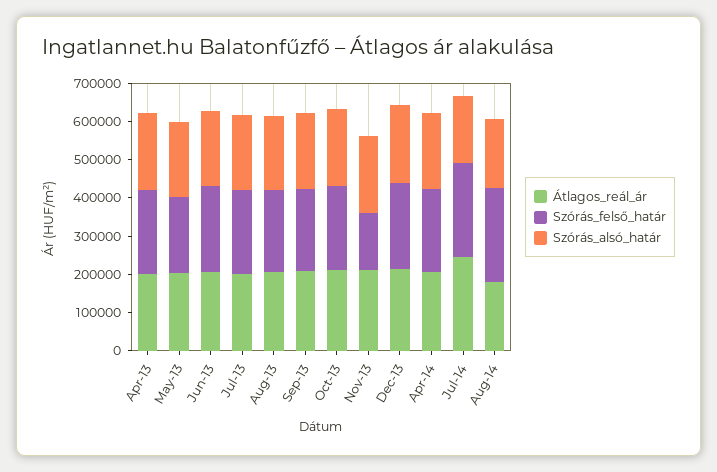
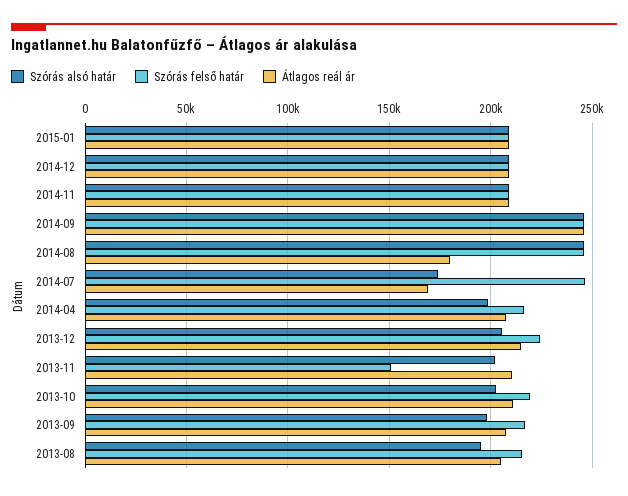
Átlagos_reál_ár, Apr-13: 200000 -> none
Szórás_felső_határ, Apr-13: 225000 -> none
Szórás_alsó_határ, Apr-13: 200000 -> none
Átlagos_reál_ár, May-13: 200000 -> none
Szórás_felső_határ, May-13: 200000 -> none
Szórás_alsó_határ, May-13: 200000 -> none
Átlagos_reál_ár, Jun-13: 200000 -> none
Szórás_felső_határ, Jun-13: 225000 -> none
Szórás_alsó_határ, Jun-13: 200000 -> none
Átlagos_reál_ár, Jul-13: 200000 -> none
Szórás_felső_határ, Jul-13: 225000 -> none
Szórás_alsó_határ, Jul-13: 200000 -> none
Átlagos_reál_ár, Jul-14: 250000 -> 170000
Szórás_alsó_határ, Aug-14: 175000 -> 245000
Szórás_alsó_határ, 2015-01: none -> 210000
Szórás_felső_határ, 2015-01: none -> 210000
Átlagos_reál_ár, 2015-01: none -> 210000
Szórás_alsó_határ, 2014-12: none -> 210000
Szórás_felső_határ, 2014-12: none -> 210000
Átlagos_reál_ár, 2014-12: none -> 210000
Szórás_alsó_határ, 2014-11: none -> 210000
Szórás_felső_határ, 2014-11: none -> 210000
Átlagos_reál_ár, 2014-11: none -> 210000
Szórás_alsó_határ, 2014-09: none -> 245000
Szórás_felső_határ, 2014-09: none -> 245000
Átlagos_reál_ár, 2014-09: none -> 245000

